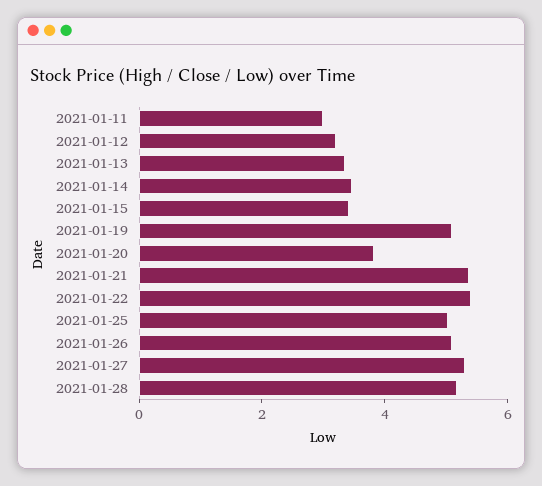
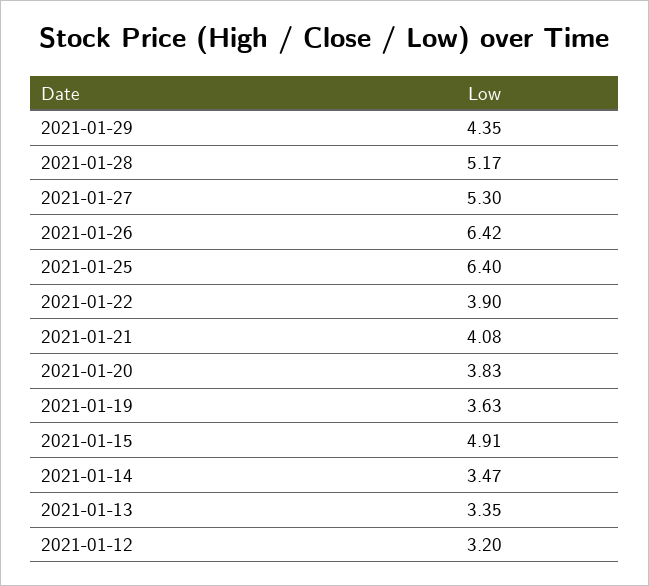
2021-01-11: 3 -> none
2021-01-15: 3.5 -> 4.91
2021-01-19: 5 -> 3.63
2021-01-21: 5.5 -> 4.08
2021-01-22: 5.5 -> 3.9
2021-01-25: 5 -> 6.4
2021-01-26: 5 -> 6.42
2021-01-29: none -> 4.35

